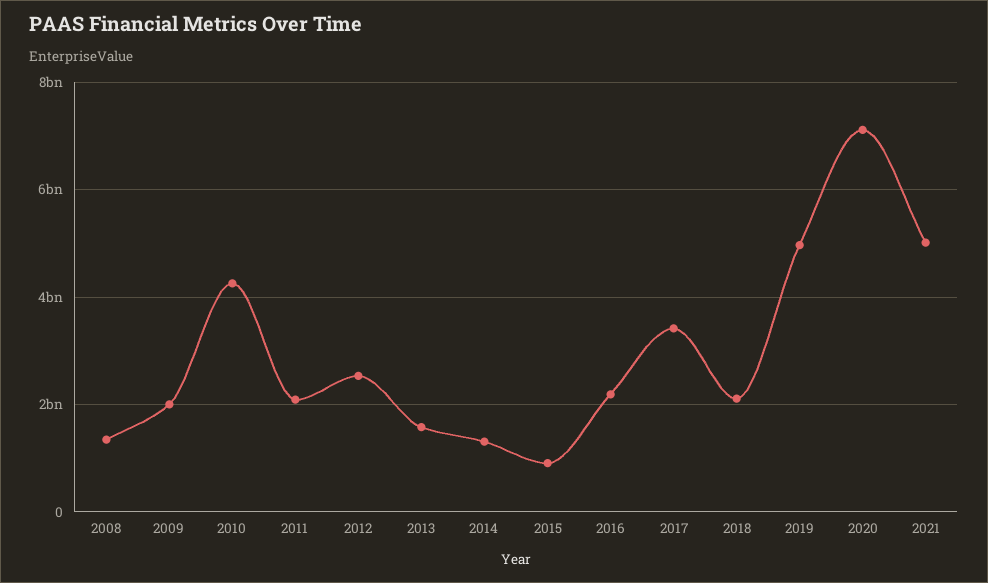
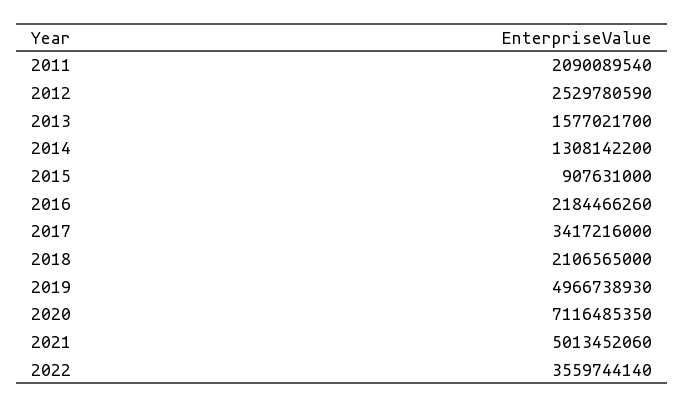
2008: 1400000000 -> none
2009: 2000000000 -> none
2010: 4200000000 -> none
2022: none -> 3559744140

